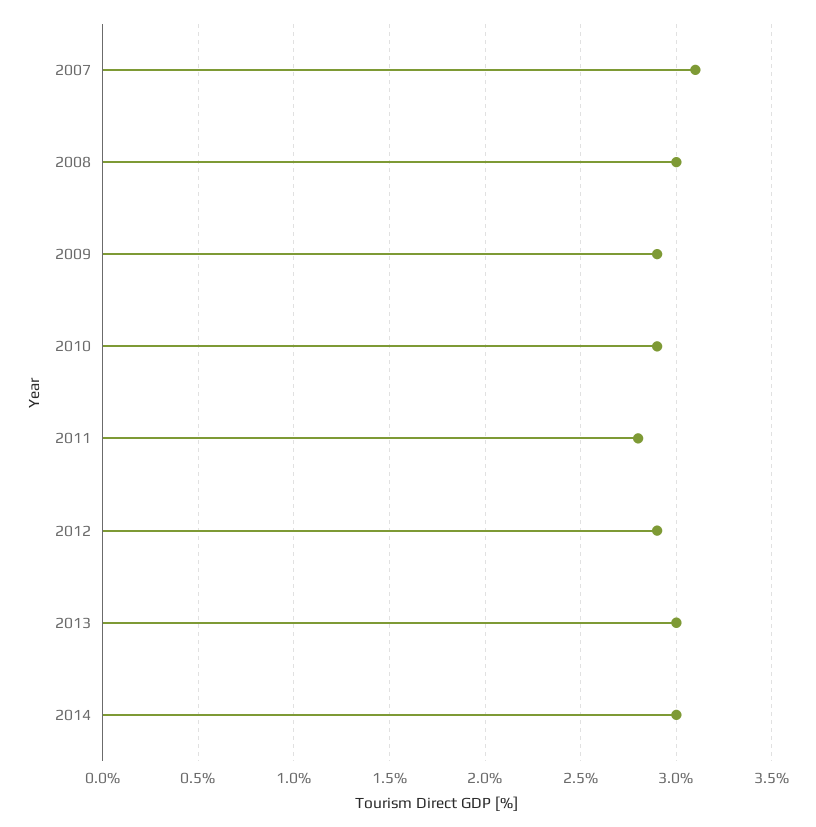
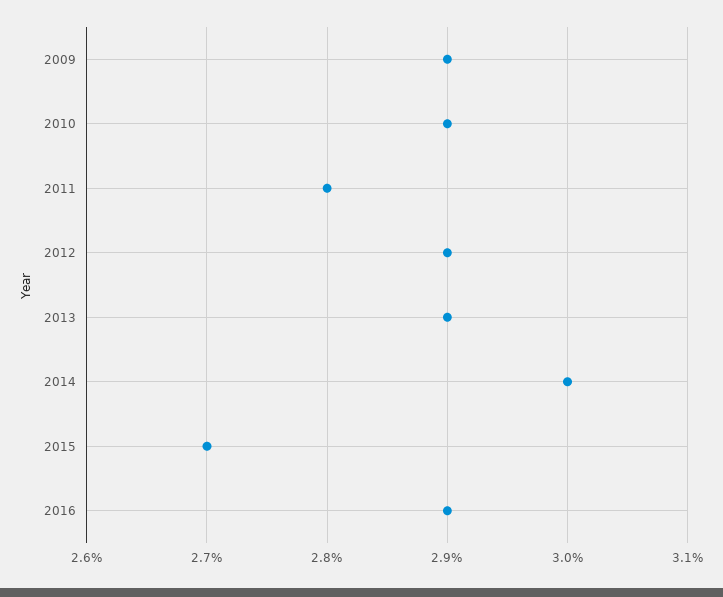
2007: 3.1 -> none
2008: 3 -> none
2013: 3 -> 2.9
2015: none -> 2.7
2016: none -> 2.9

